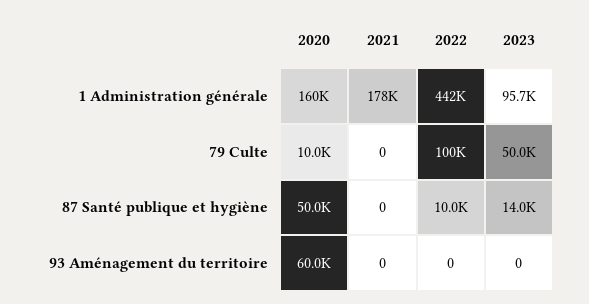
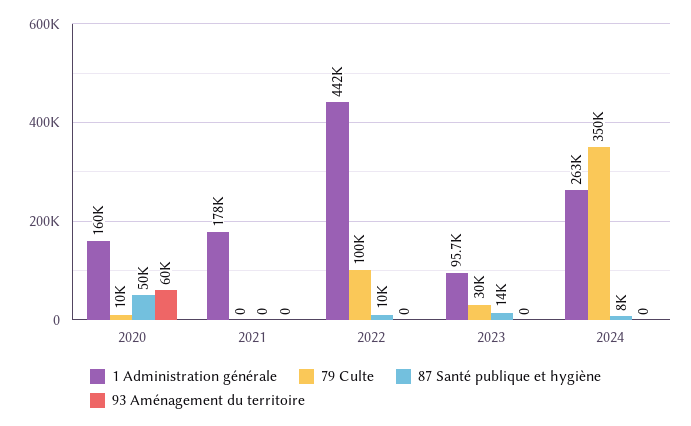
79 Culte, 2023: 50000 -> 30000
1 Administration générale, 2024: none -> 263000
79 Culte, 2024: none -> 350000
87 Santé publique et hygiène, 2024: none -> 8000
93 Aménagement du territoire, 2024: none -> 0

